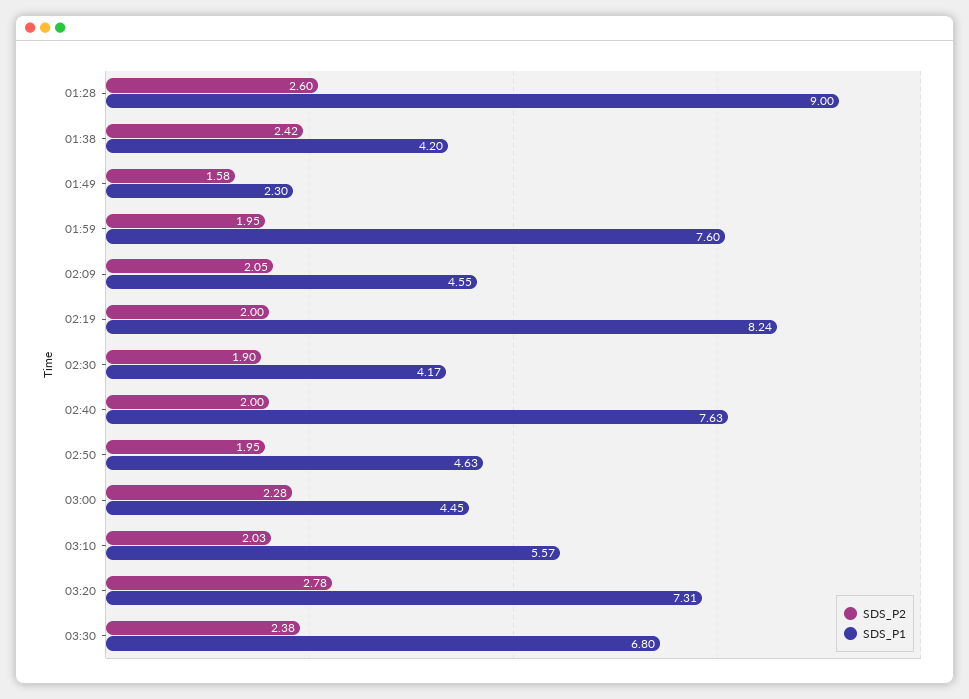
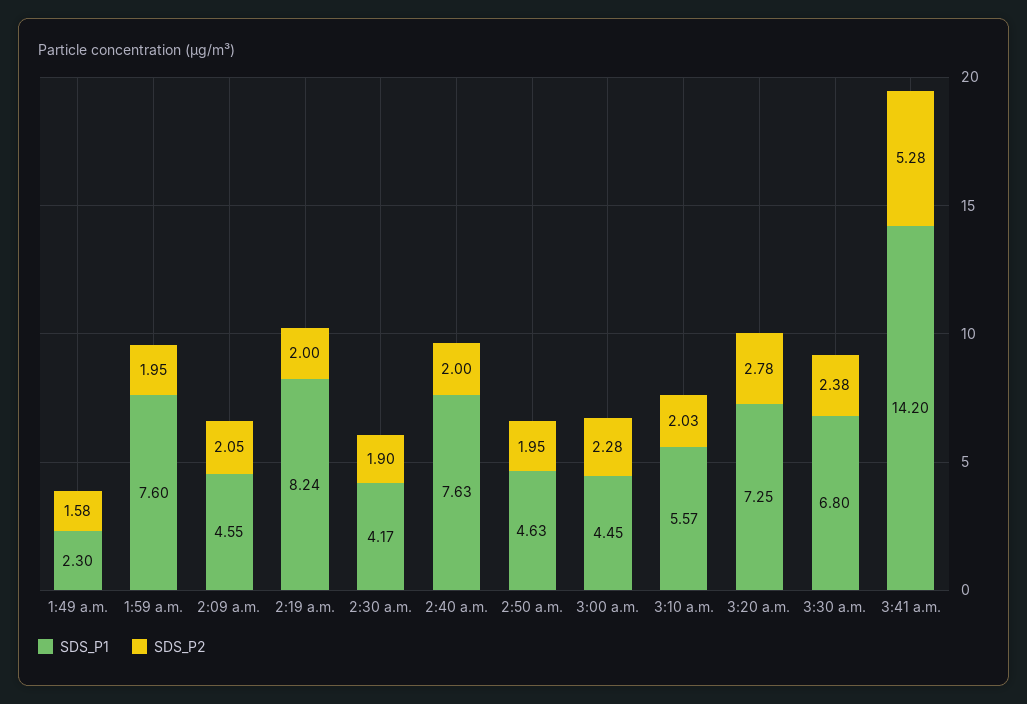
SDS_P2, 01:28: 2.6 -> none
SDS_P1, 01:28: 9 -> none
SDS_P2, 01:38: 2.42 -> none
SDS_P1, 01:38: 4.2 -> none
SDS_P1, 03:20: 7.31 -> 7.25
SDS_P1, 3:41 a.m.: none -> 14.2
SDS_P2, 3:41 a.m.: none -> 5.28

